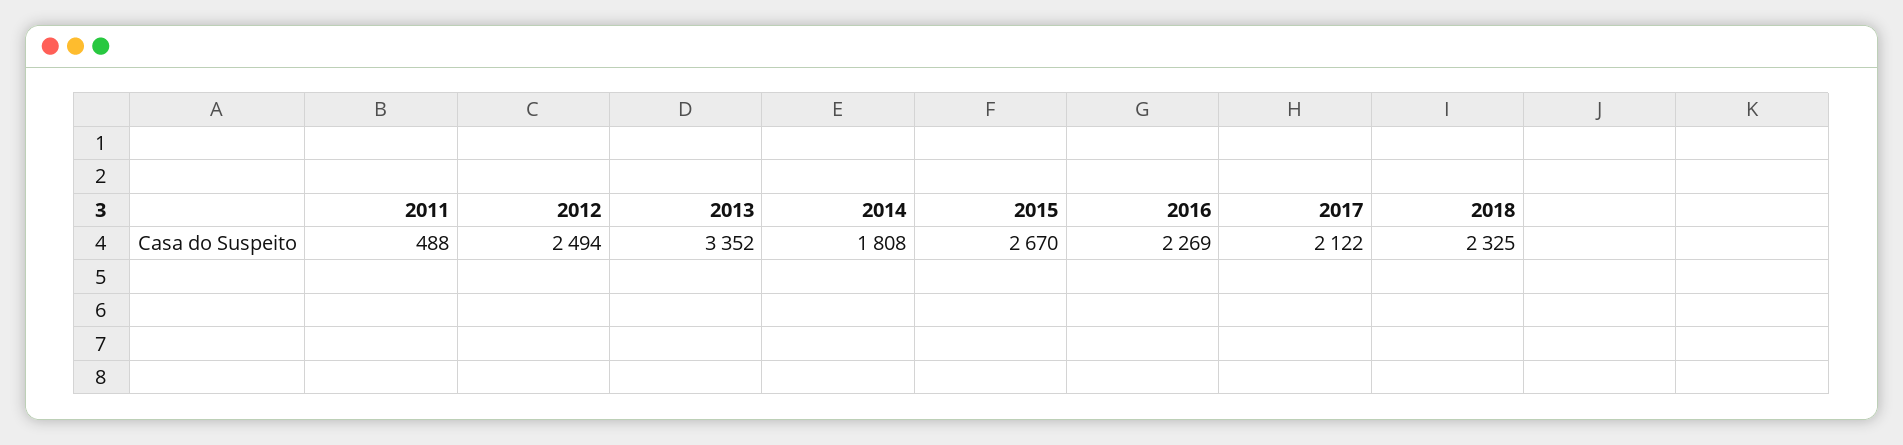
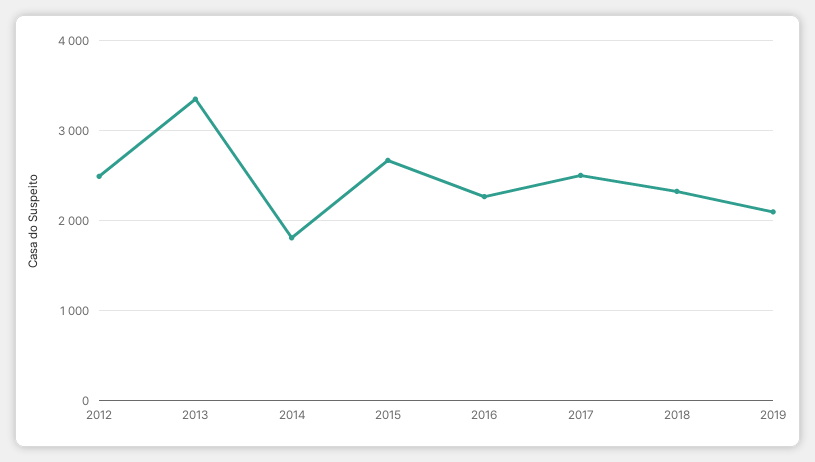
2011: 488 -> none
2017: 2122 -> 2500
2019: none -> 2100

